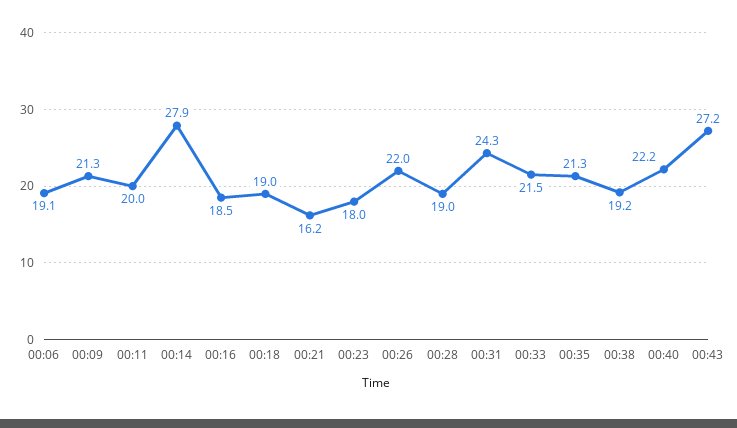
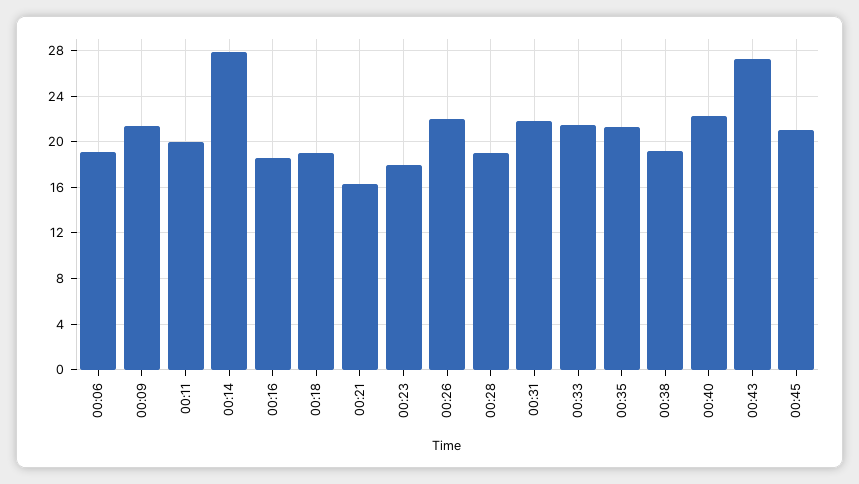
00:31: 24.3 -> 22
00:45: none -> 21

